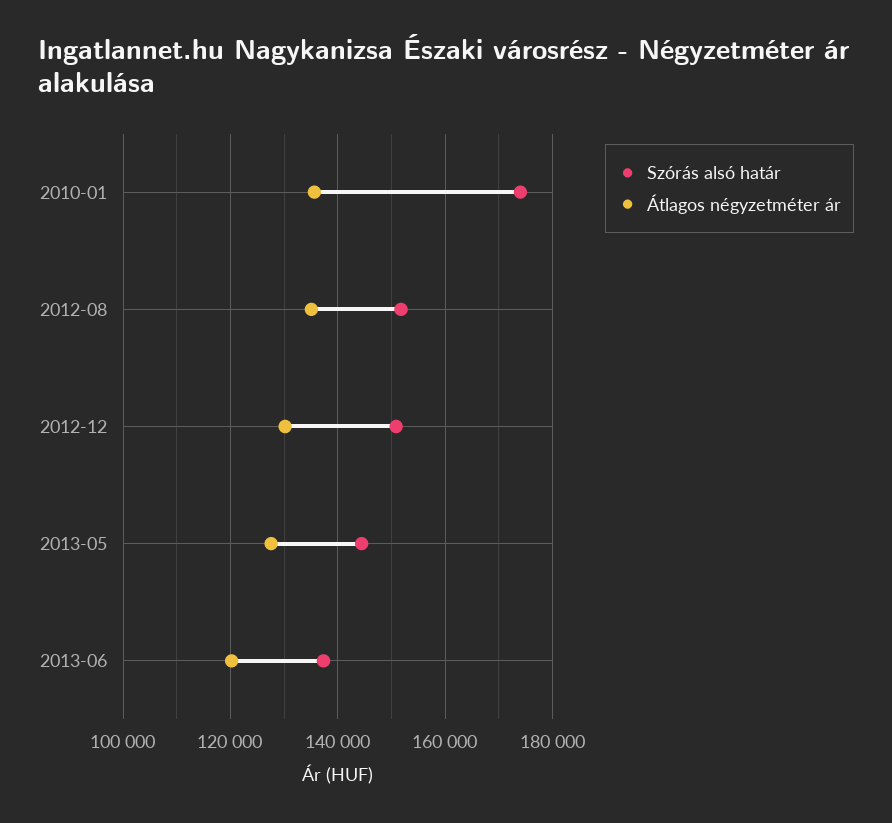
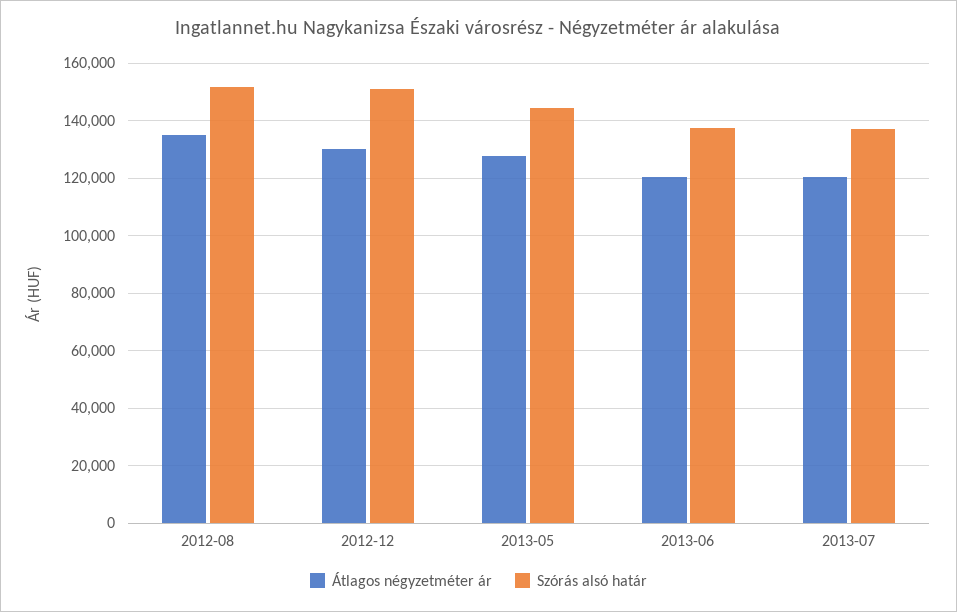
Szórás alsó határ, 2010-01: 174000 -> none
Átlagos négyzetméter ár, 2010-01: 136000 -> none
Átlagos négyzetméter ár, 2013-07: none -> 120000
Szórás alsó határ, 2013-07: none -> 137500

